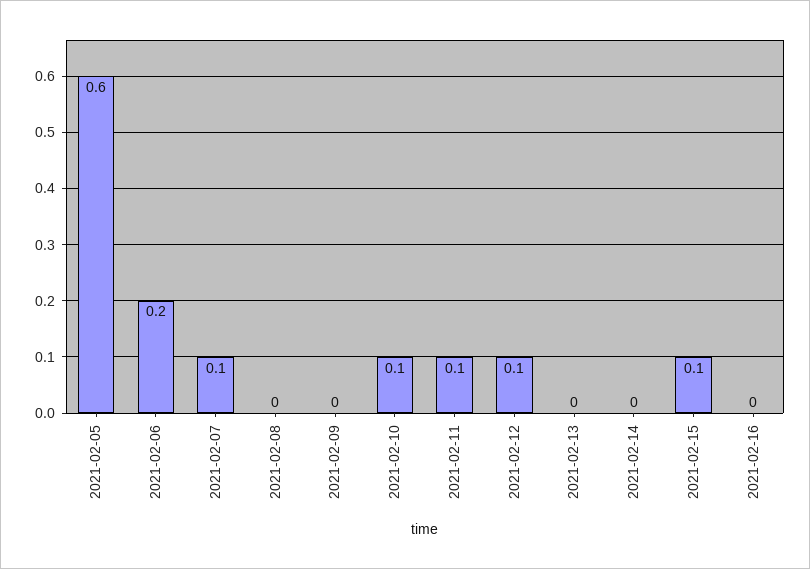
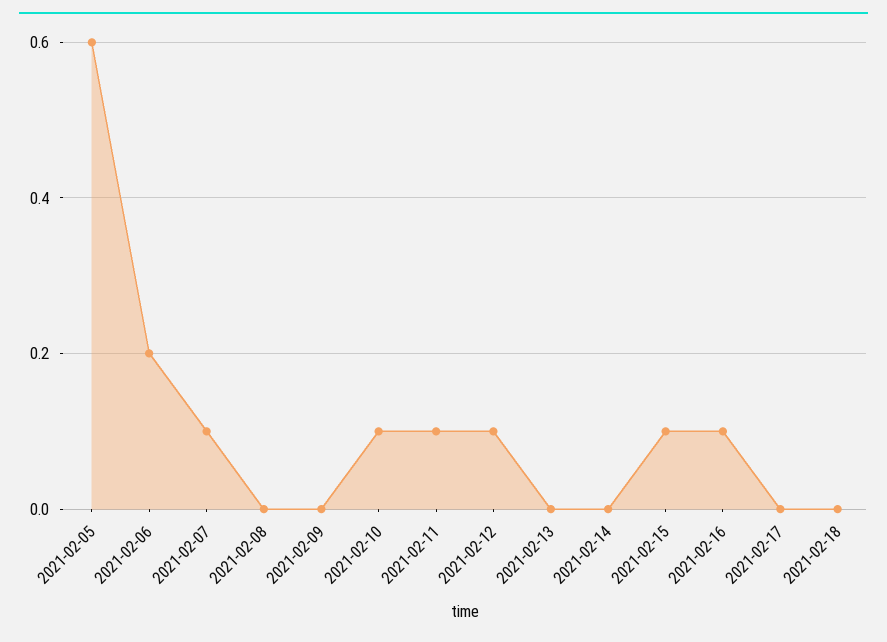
2021-02-16: 0 -> 0.1
2021-02-17: none -> 0
2021-02-18: none -> 0

